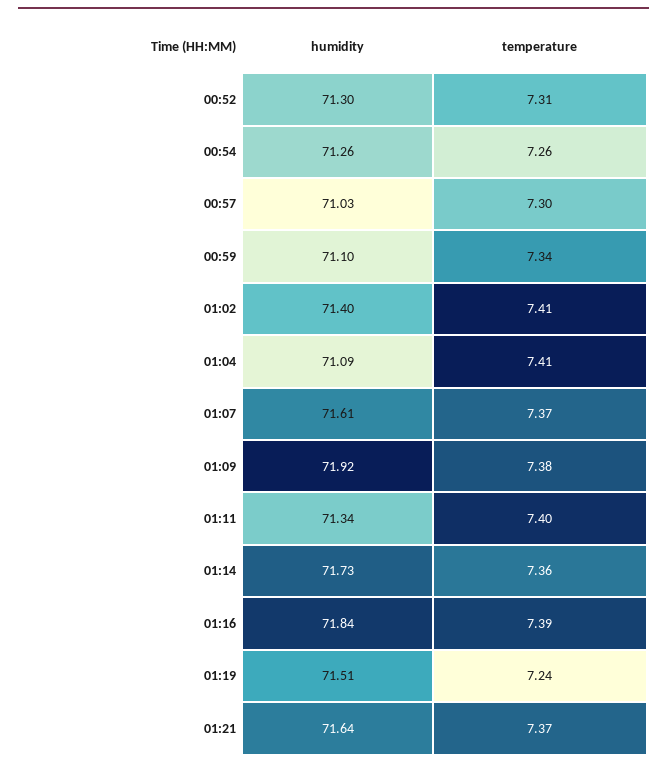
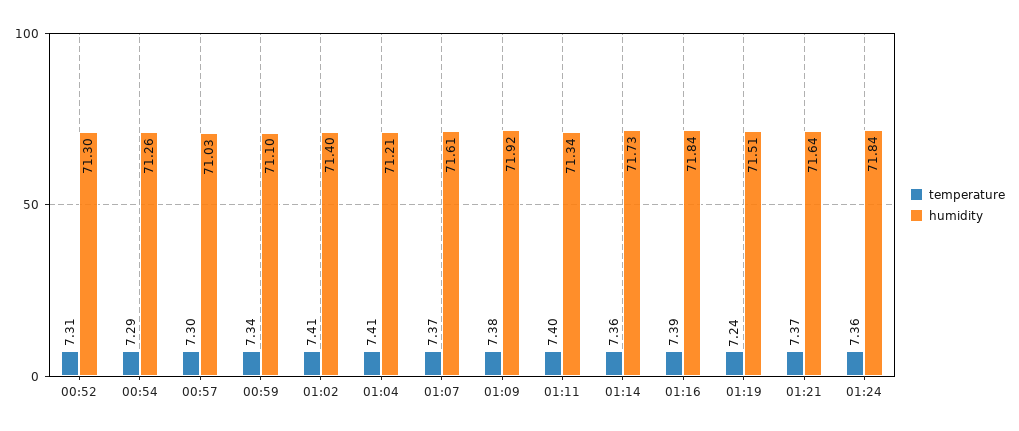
temperature, 00:54: 7.26 -> 7.29
humidity, 01:04: 71.09 -> 71.21
temperature, 01:24: none -> 7.36
humidity, 01:24: none -> 71.84

